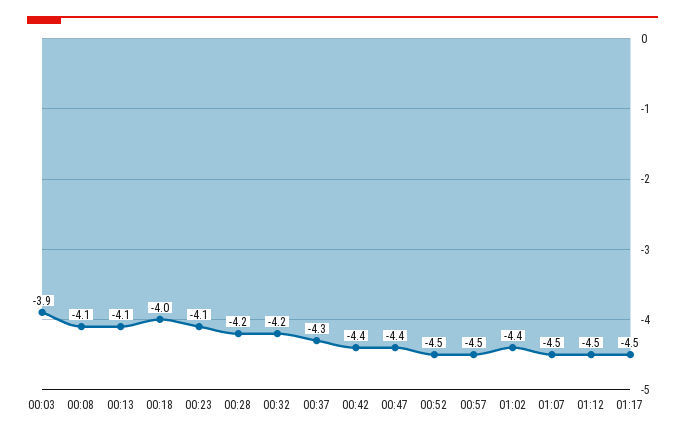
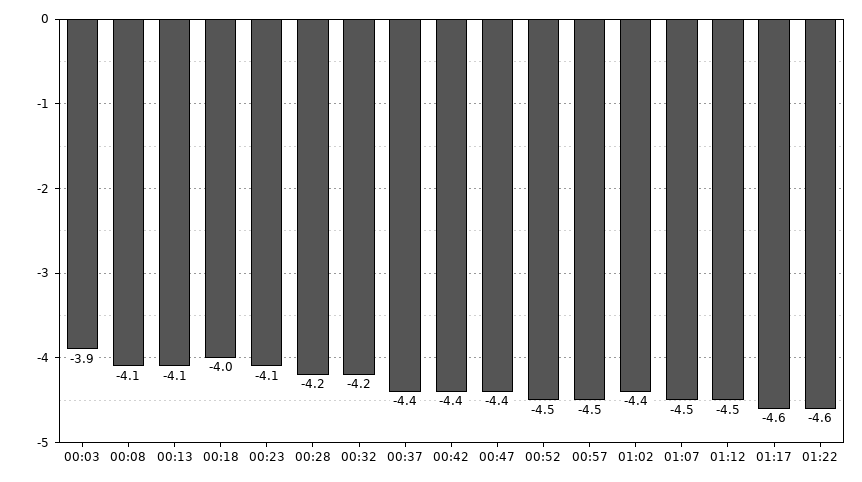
00:37: -4.3 -> -4.4
01:17: -4.5 -> -4.6
01:22: none -> -4.6

